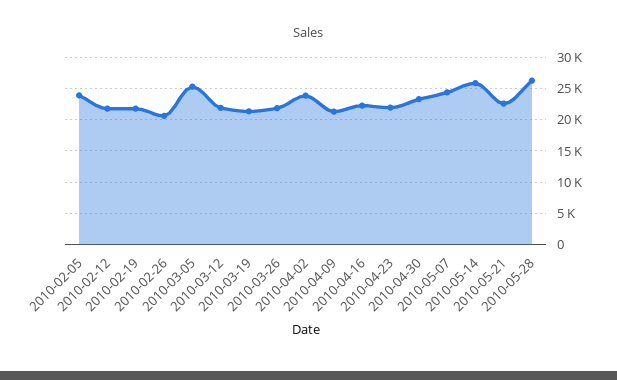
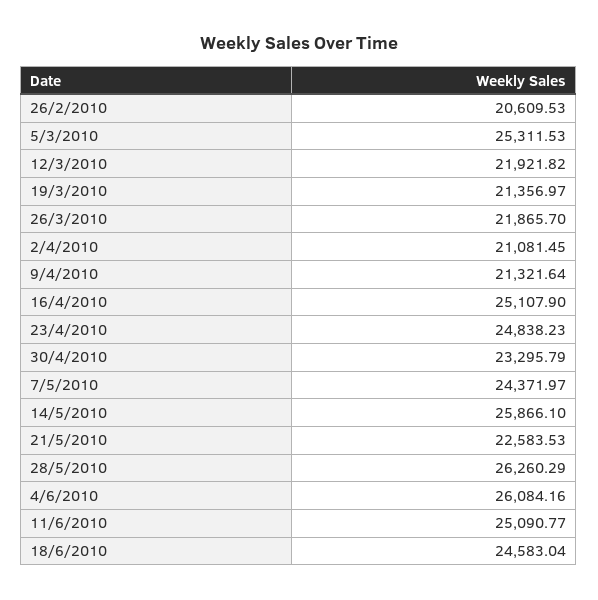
2010-02-05: 24000 -> none
2010-02-12: 22000 -> none
2010-02-19: 22000 -> none
2010-04-02: 24000 -> 21081.45
2010-04-16: 22000 -> 25107.9
2010-04-23: 22000 -> 24838.23
4/6/2010: none -> 26084.16
11/6/2010: none -> 25090.77
18/6/2010: none -> 24583.04

